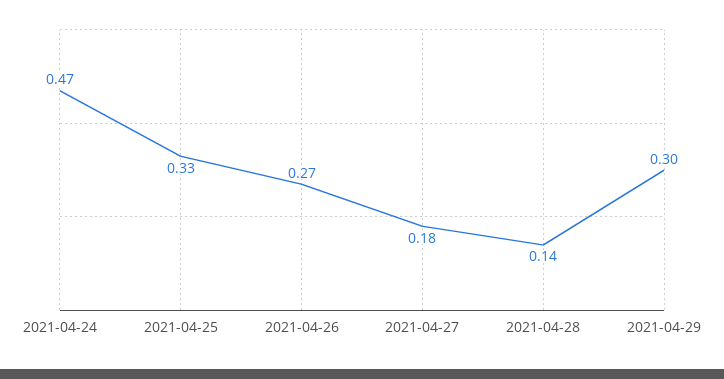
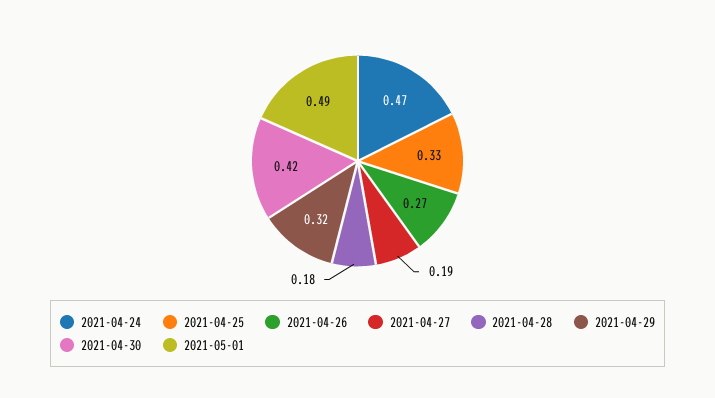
2021-04-27: 0.18 -> 0.19
2021-04-28: 0.14 -> 0.18
2021-04-29: 0.3 -> 0.32
2021-04-30: none -> 0.42
2021-05-01: none -> 0.49

